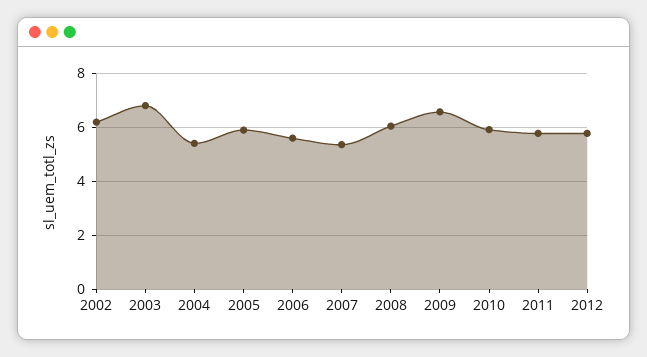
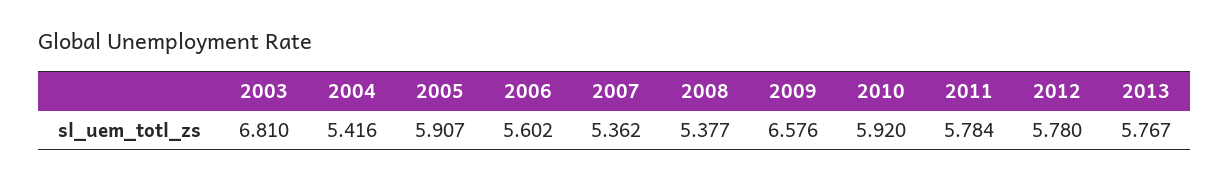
2002: 6.25 -> none
2008: 6 -> 5.377
2013: none -> 5.767

